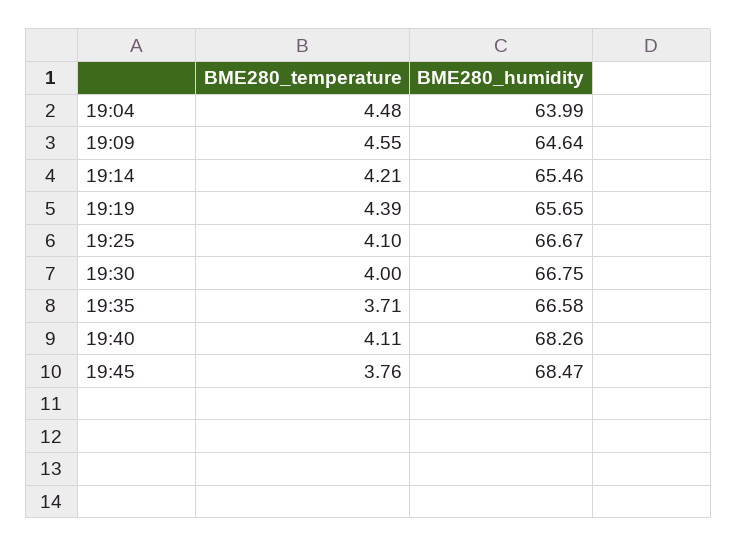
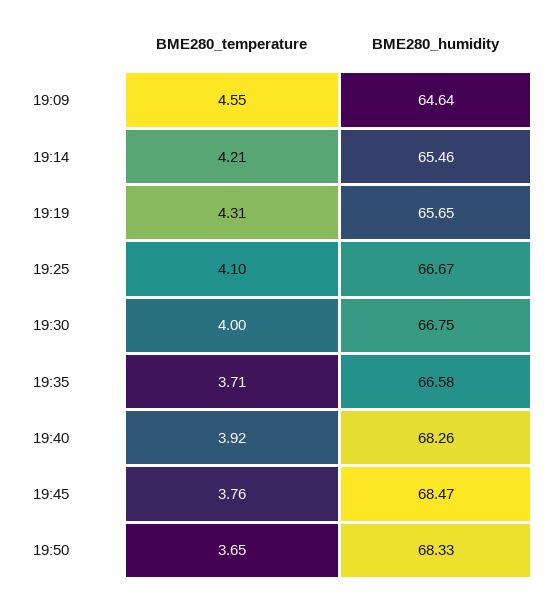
BME280_temperature, 19:04: 4.48 -> none
BME280_humidity, 19:04: 63.99 -> none
BME280_temperature, 19:19: 4.39 -> 4.31
BME280_temperature, 19:40: 4.11 -> 3.92
BME280_temperature, 19:50: none -> 3.65
BME280_humidity, 19:50: none -> 68.33

